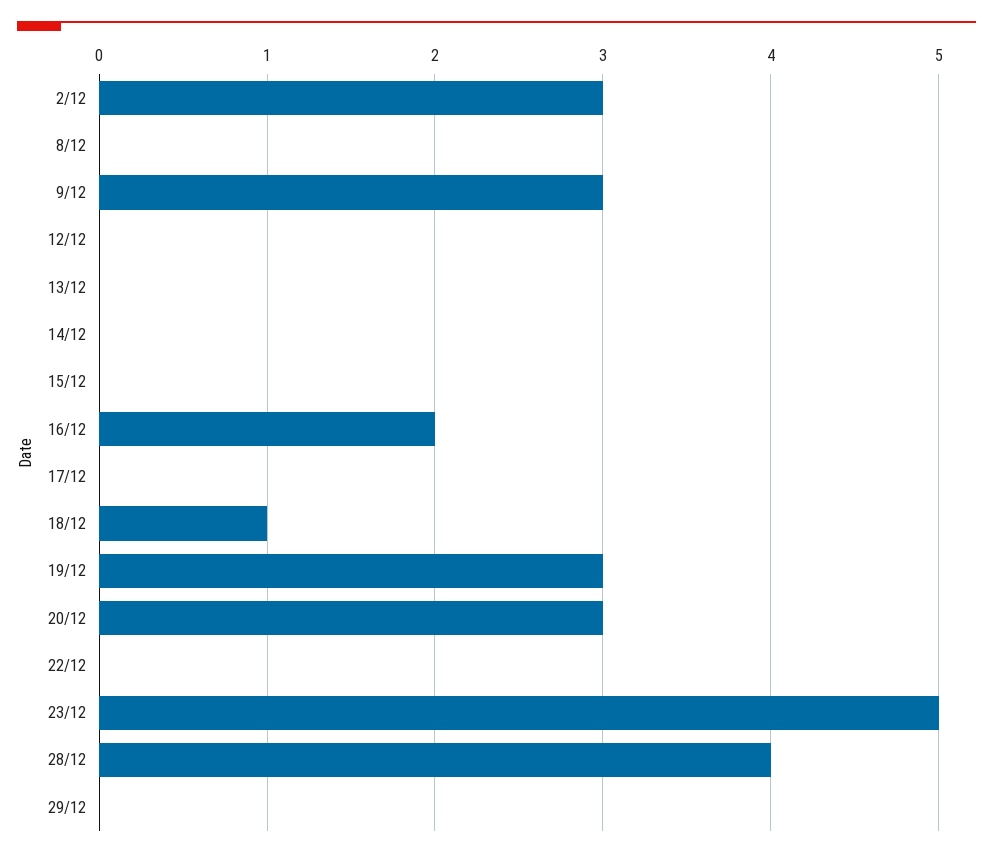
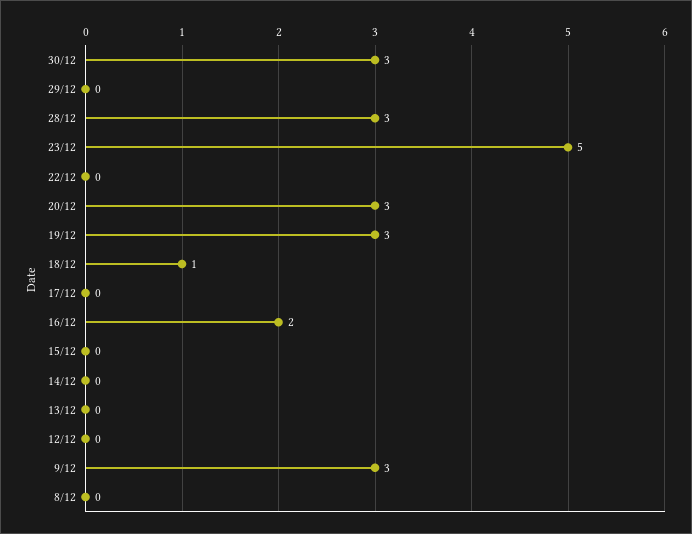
2/12: 3 -> none
28/12: 4 -> 3
30/12: none -> 3

